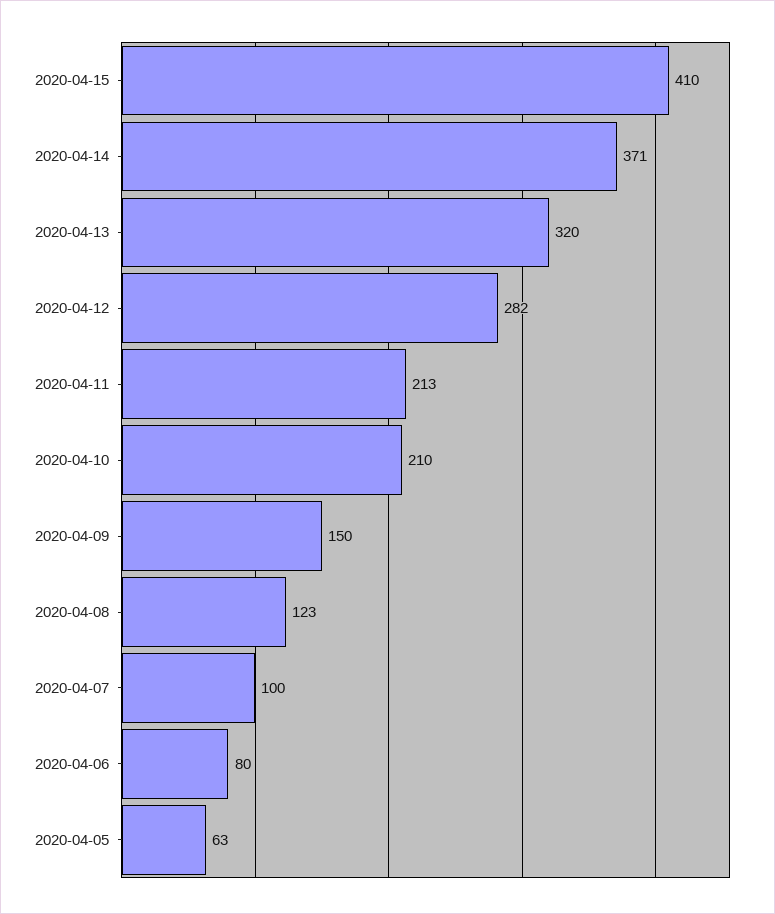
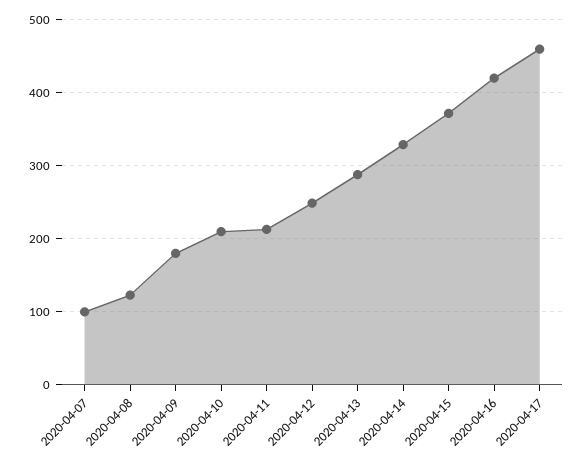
2020-04-15: 410 -> 370
2020-04-14: 371 -> 330
2020-04-13: 320 -> 290
2020-04-12: 282 -> 250
2020-04-09: 150 -> 180
2020-04-06: 80 -> none
2020-04-05: 63 -> none
2020-04-16: none -> 420
2020-04-17: none -> 460

